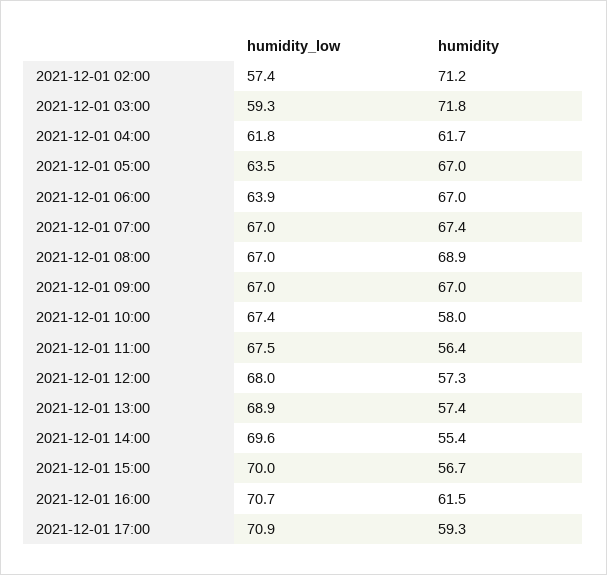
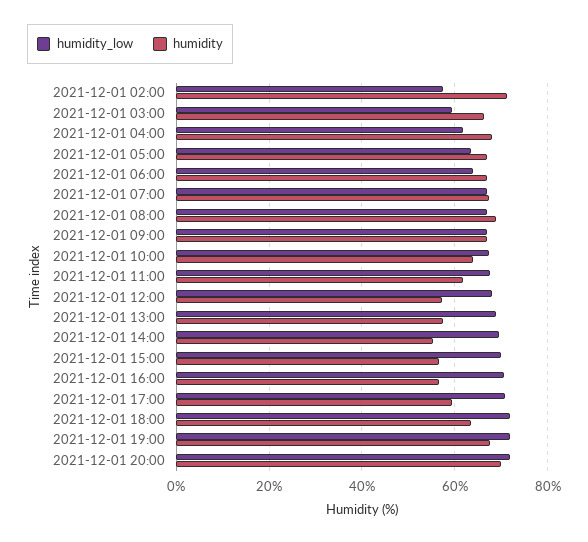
humidity, 2021-12-01 03:00: 71.8 -> 66
humidity, 2021-12-01 04:00: 61.7 -> 68
humidity, 2021-12-01 10:00: 58 -> 64
humidity, 2021-12-01 11:00: 56.4 -> 62
humidity, 2021-12-01 16:00: 61.5 -> 56
humidity_low, 2021-12-01 18:00: none -> 72
humidity, 2021-12-01 18:00: none -> 64
humidity_low, 2021-12-01 19:00: none -> 72
humidity, 2021-12-01 19:00: none -> 68
humidity_low, 2021-12-01 20:00: none -> 72
humidity, 2021-12-01 20:00: none -> 70

